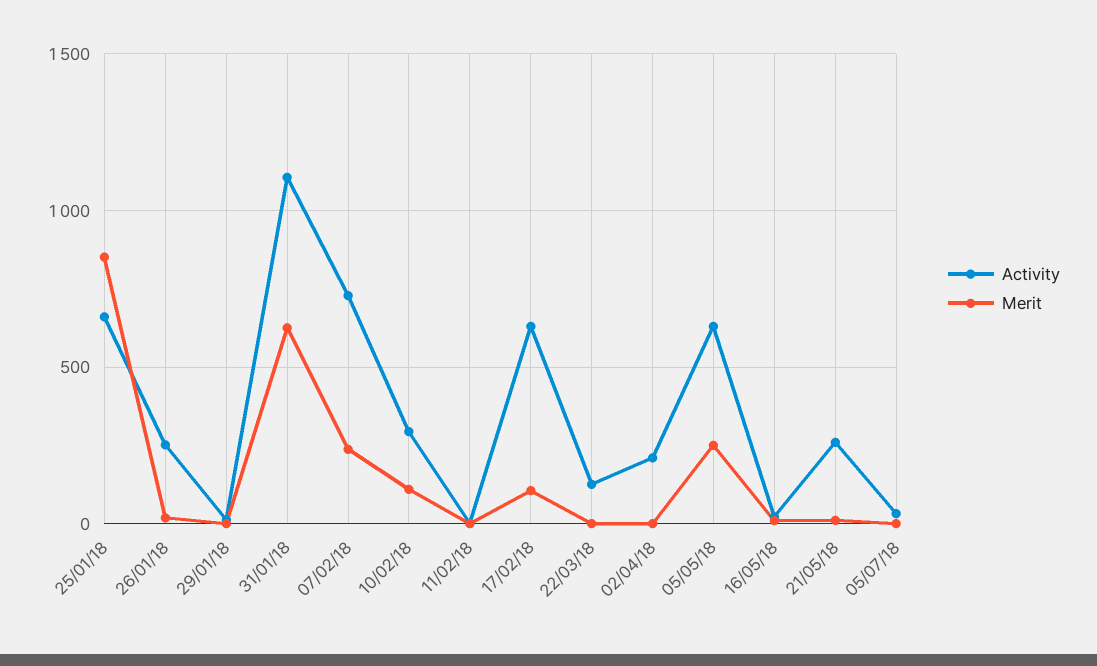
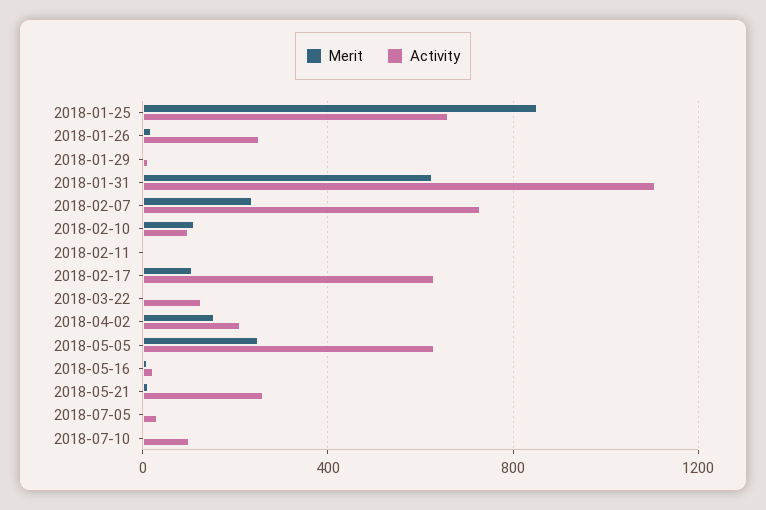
Activity, 10/02/18: 300 -> 100
Merit, 02/04/18: 0 -> 150
Merit, 2018-07-10: none -> 0
Activity, 2018-07-10: none -> 100

